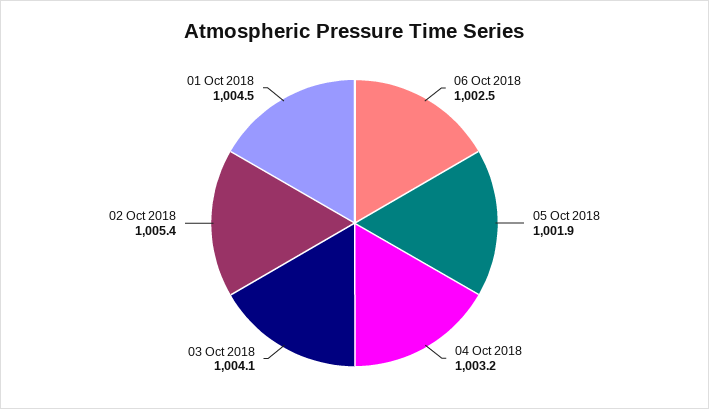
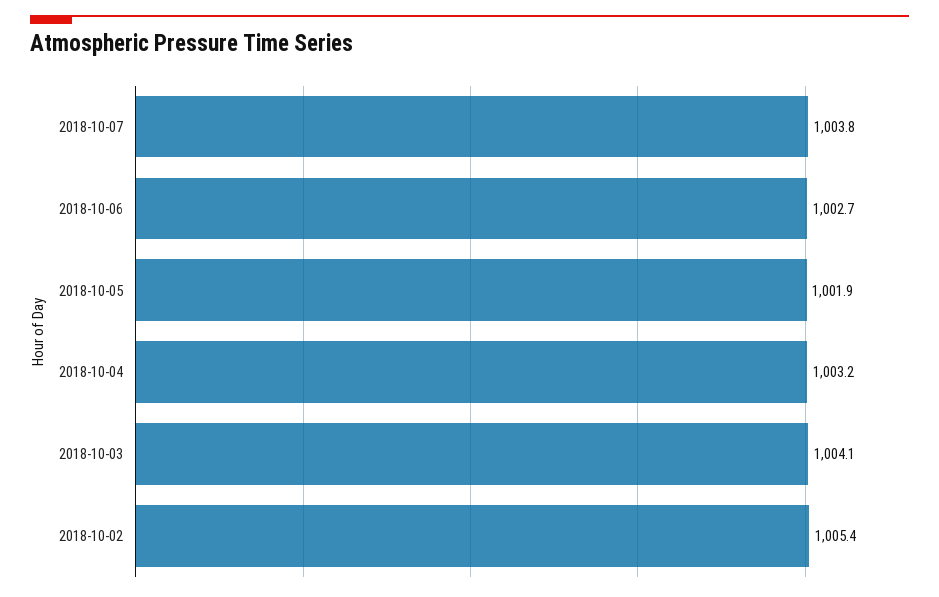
06 Oct 2018: 1002.5 -> 1002.7
01 Oct 2018: 1004.5 -> none
2018-10-07: none -> 1003.8

